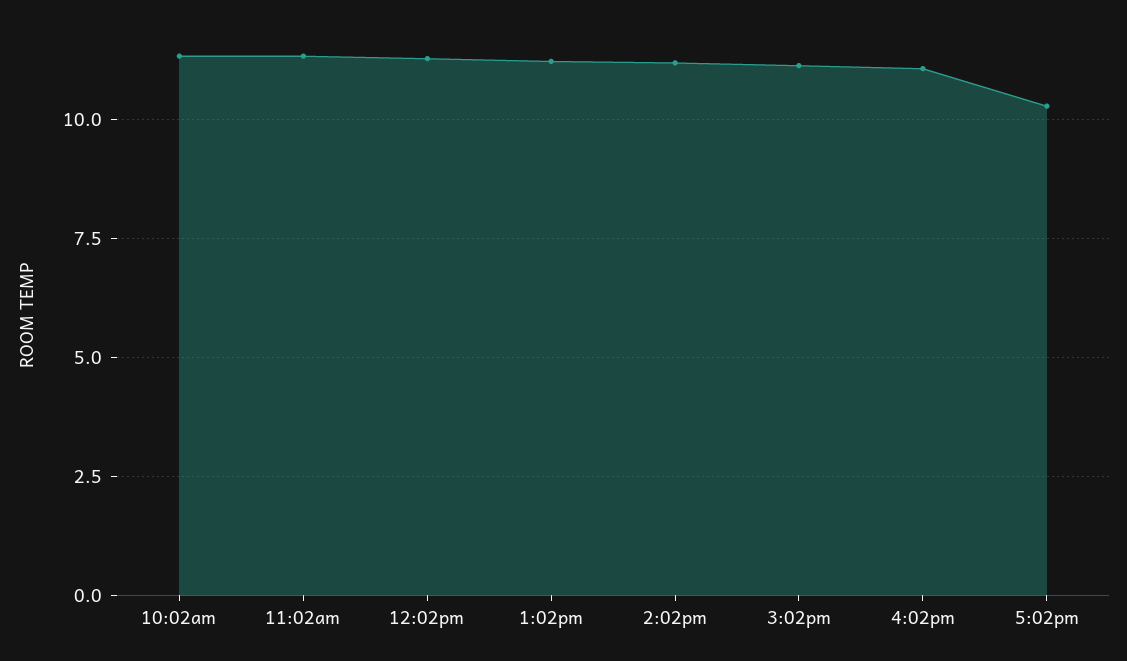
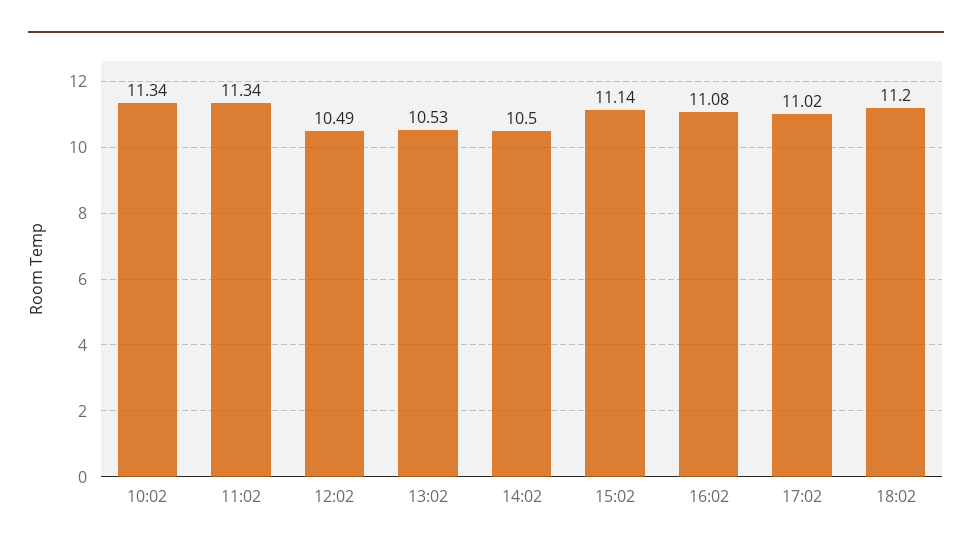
12:02pm: 11.25 -> 10.49
1:02pm: 11.25 -> 10.53
2:02pm: 11.25 -> 10.5
5:02pm: 10.25 -> 11.02
18:02: none -> 11.2

